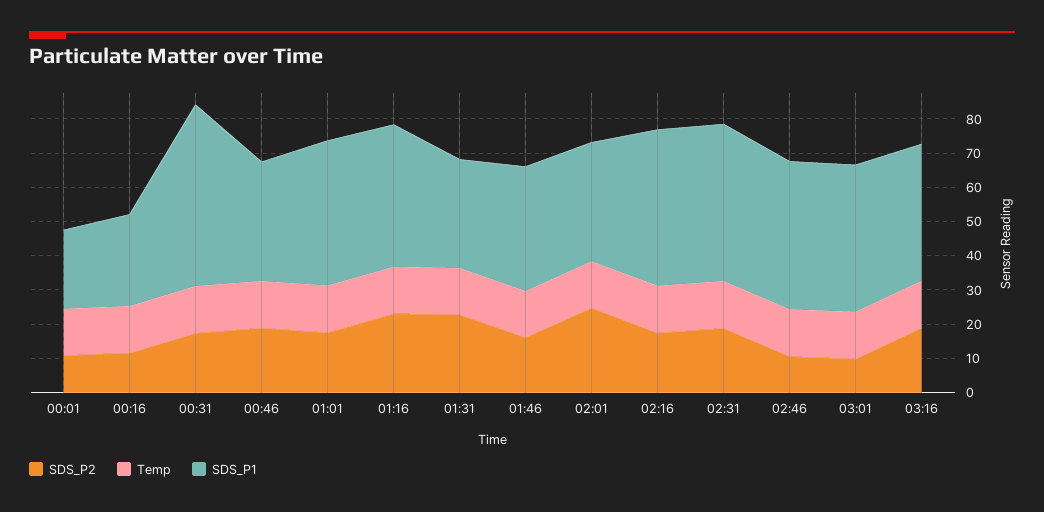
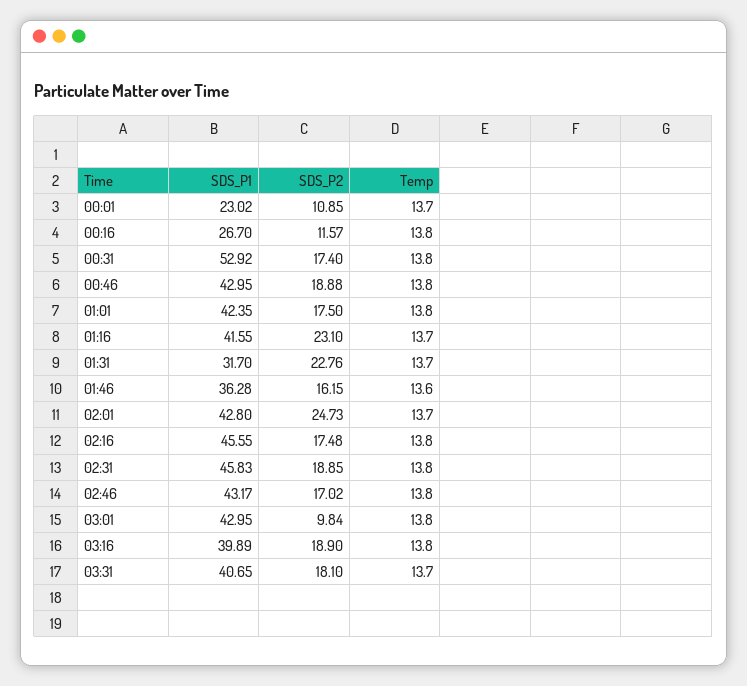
SDS_P1, 00:46: 35 -> 42.95
SDS_P1, 02:01: 35 -> 42.8
SDS_P2, 02:46: 10 -> 17.02
SDS_P1, 03:31: none -> 40.65
SDS_P2, 03:31: none -> 18.1
Temp, 03:31: none -> 13.7

